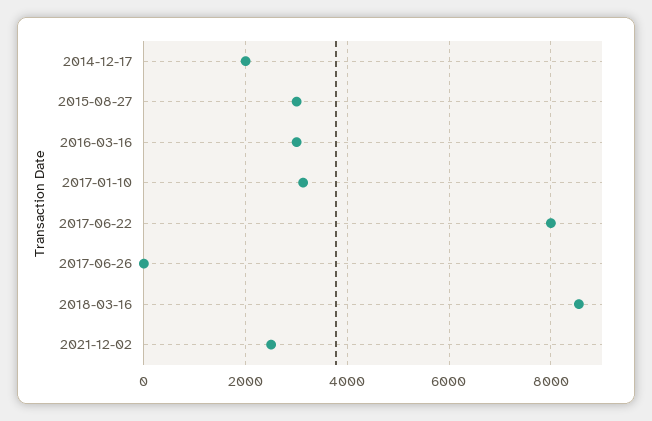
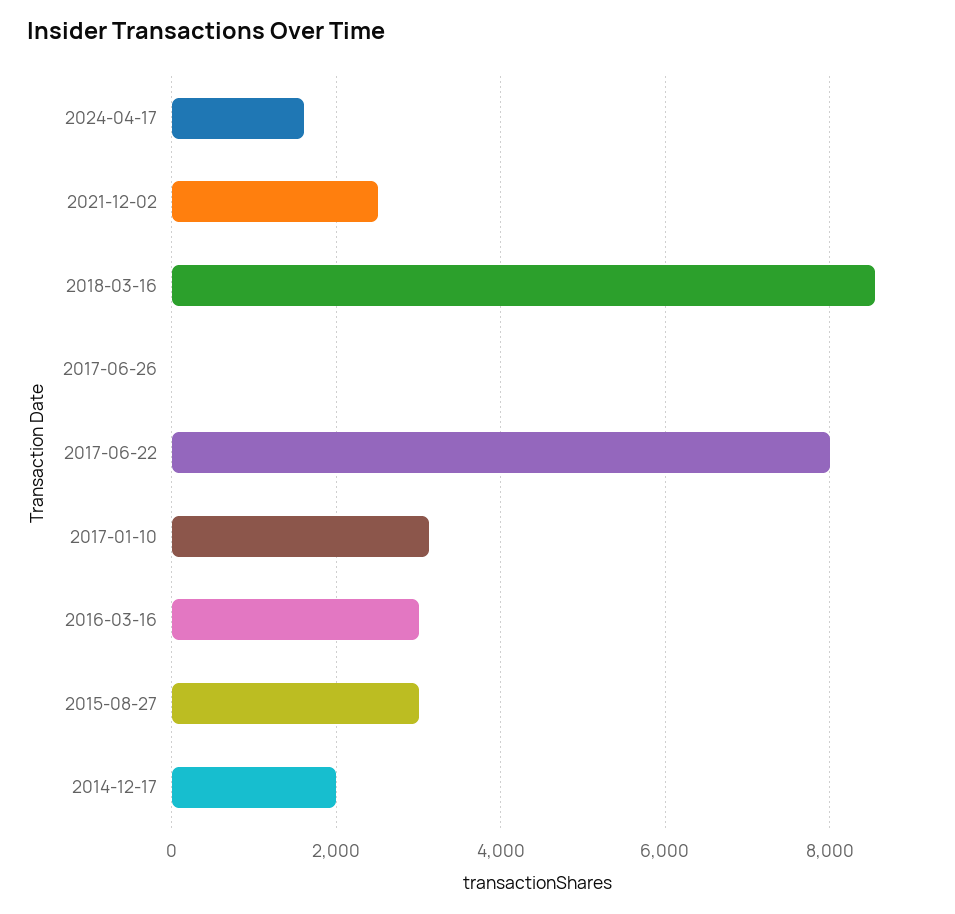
2024-04-17: none -> 1600

